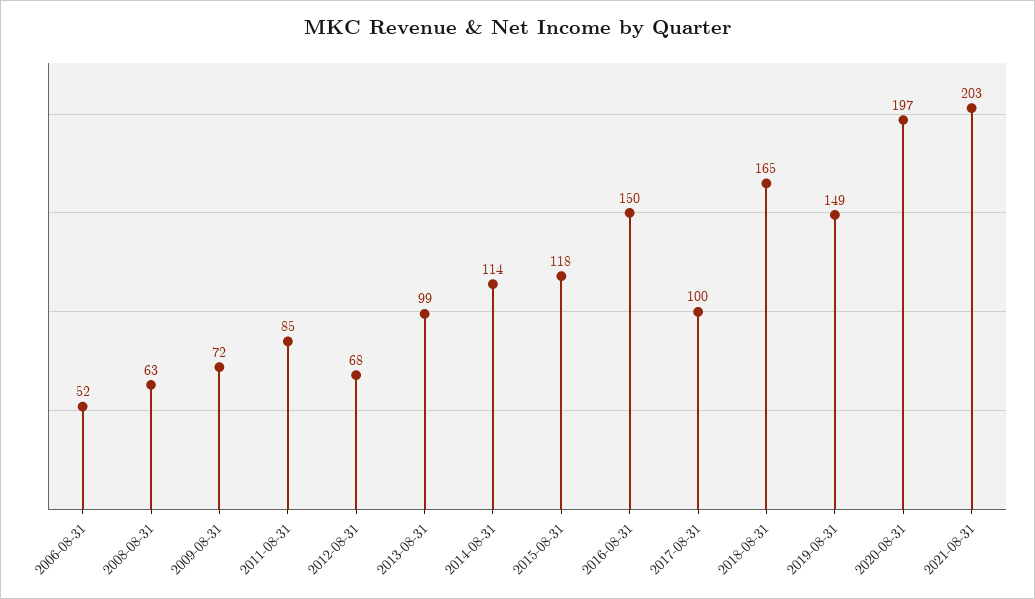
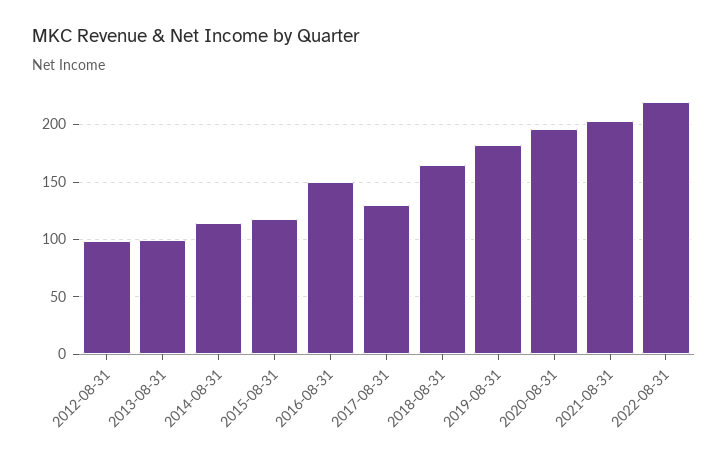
2006-08-31: 52 -> none
2008-08-31: 63 -> none
2009-08-31: 72 -> none
2011-08-31: 85 -> none
2012-08-31: 68 -> 100
2017-08-31: 100 -> 130
2019-08-31: 149 -> 180
2022-08-31: none -> 220

